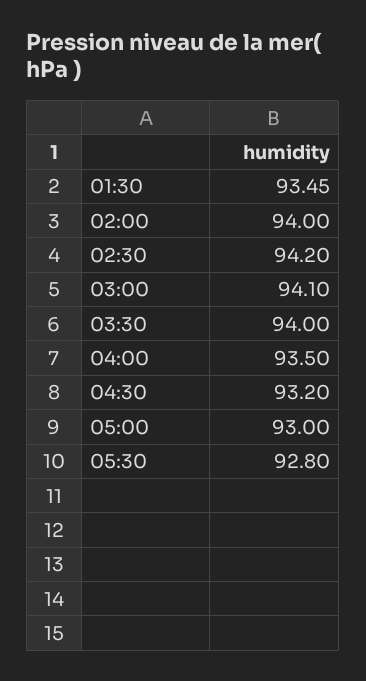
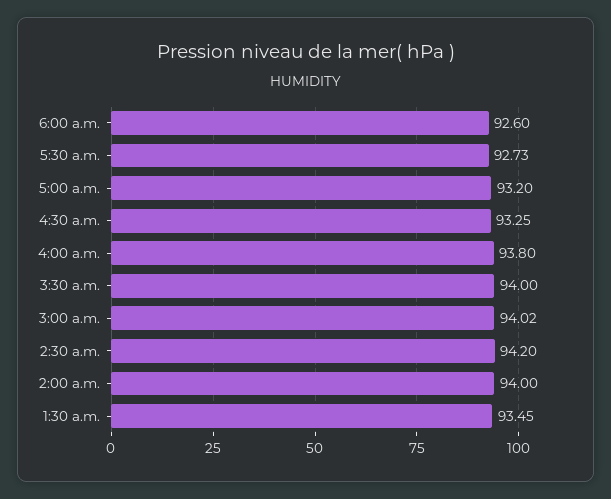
03:00: 94.1 -> 94.02
04:00: 93.5 -> 93.8
04:30: 93.2 -> 93.25
05:00: 93 -> 93.2
05:30: 92.8 -> 92.73
6:00 a.m.: none -> 92.6

